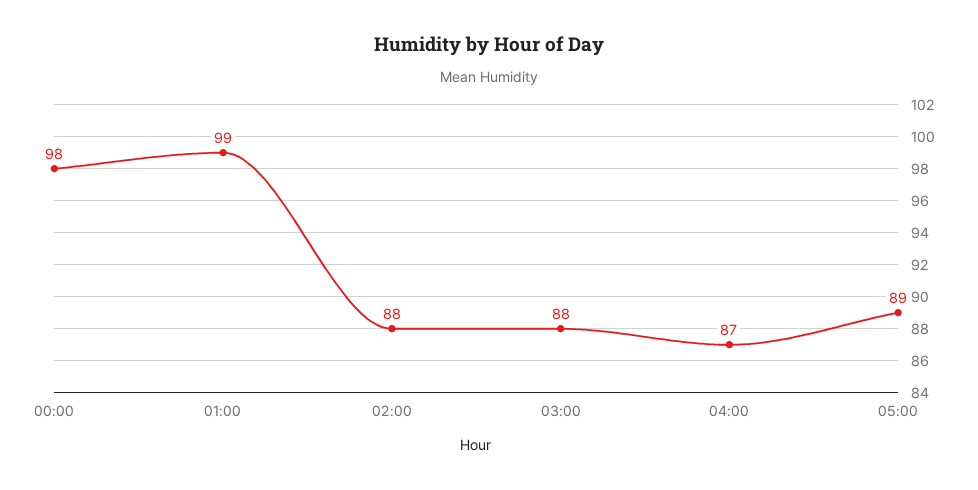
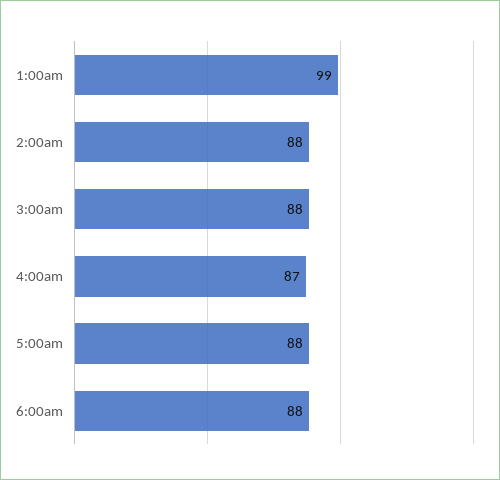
00:00: 98 -> none
05:00: 89 -> 88
6:00am: none -> 88

